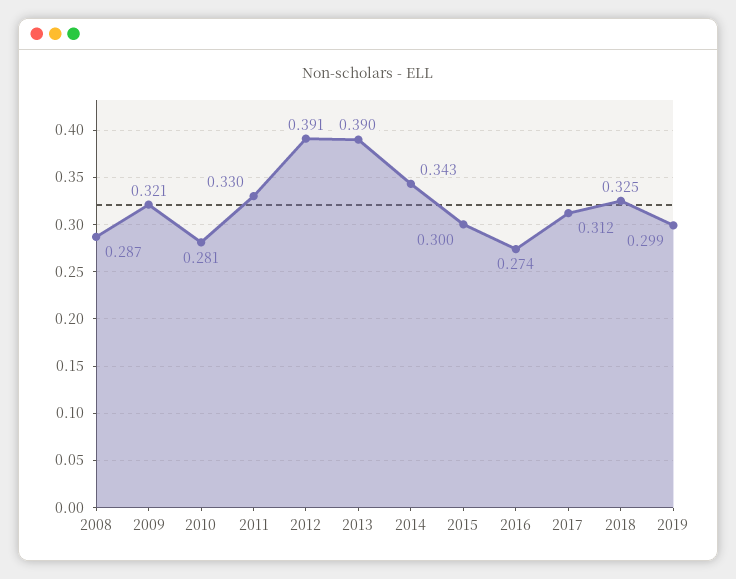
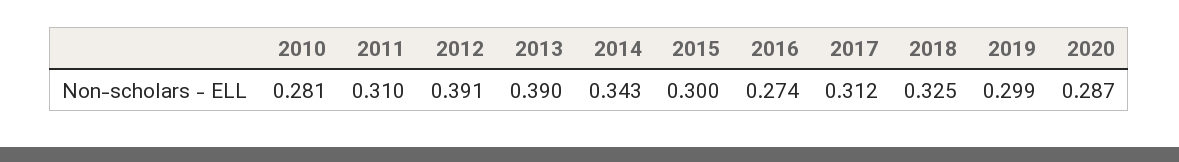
2008: 0.287 -> none
2009: 0.321 -> none
2011: 0.33 -> 0.31
2020: none -> 0.287

